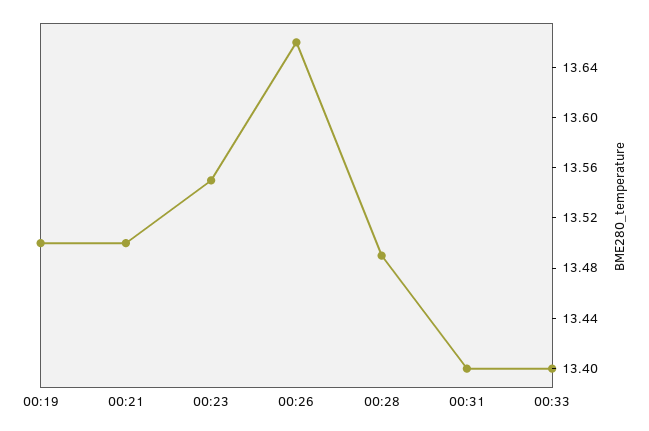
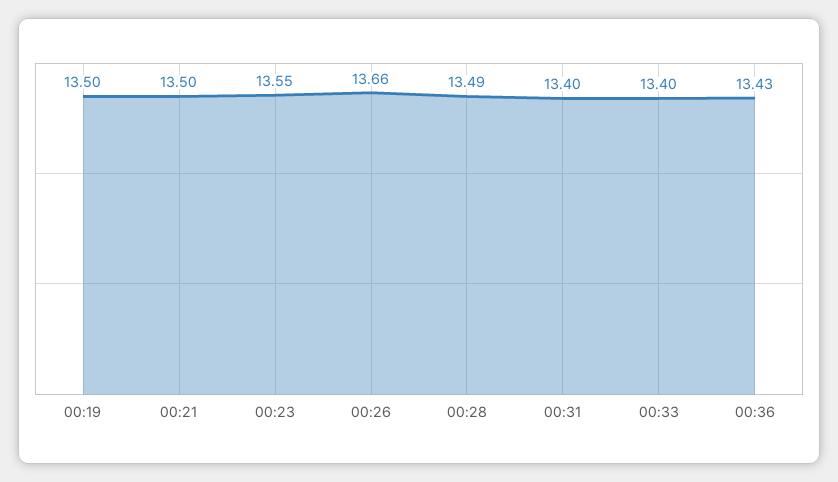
00:36: none -> 13.43

